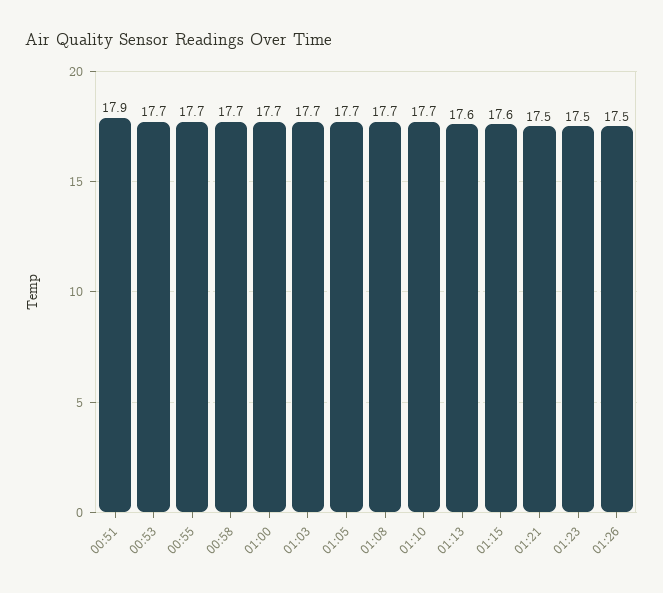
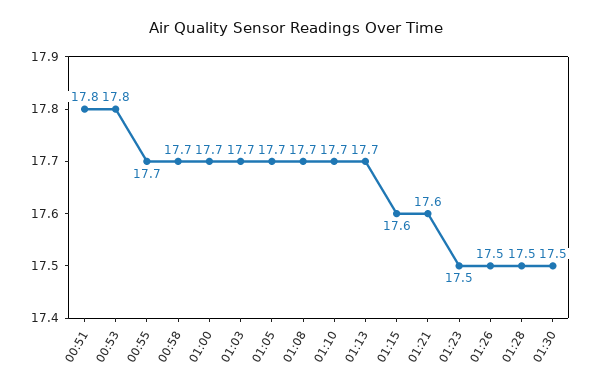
00:51: 17.9 -> 17.8
00:53: 17.7 -> 17.8
01:13: 17.6 -> 17.7
01:21: 17.5 -> 17.6
01:28: none -> 17.5
01:30: none -> 17.5

